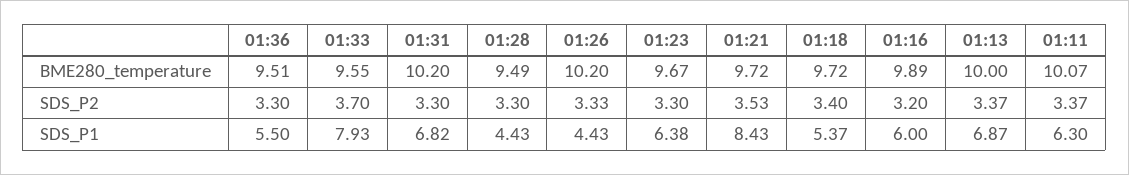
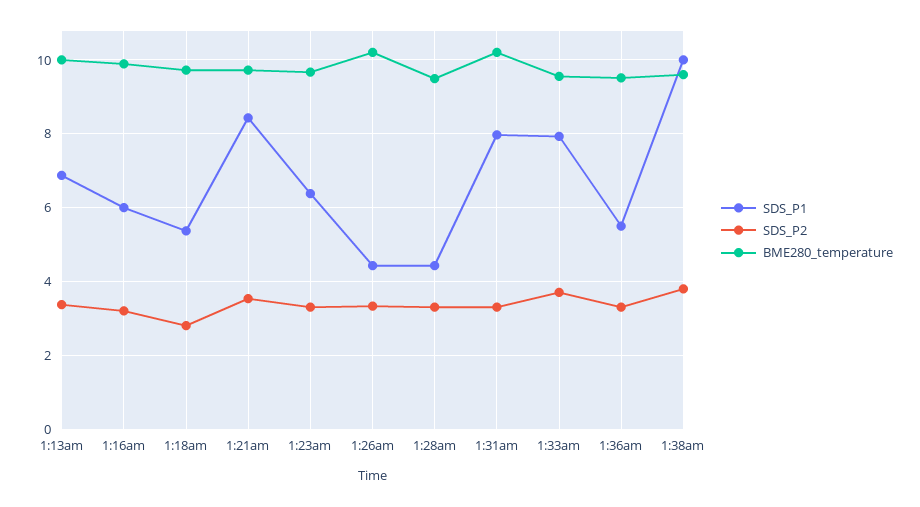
BME280_temperature, 01:11: 10.07 -> none
SDS_P2, 01:18: 3.4 -> 2.8
SDS_P2, 01:11: 3.37 -> none
SDS_P1, 01:31: 6.82 -> 8
SDS_P1, 01:11: 6.3 -> none
SDS_P1, 1:38am: none -> 10
SDS_P2, 1:38am: none -> 3.8
BME280_temperature, 1:38am: none -> 9.6

